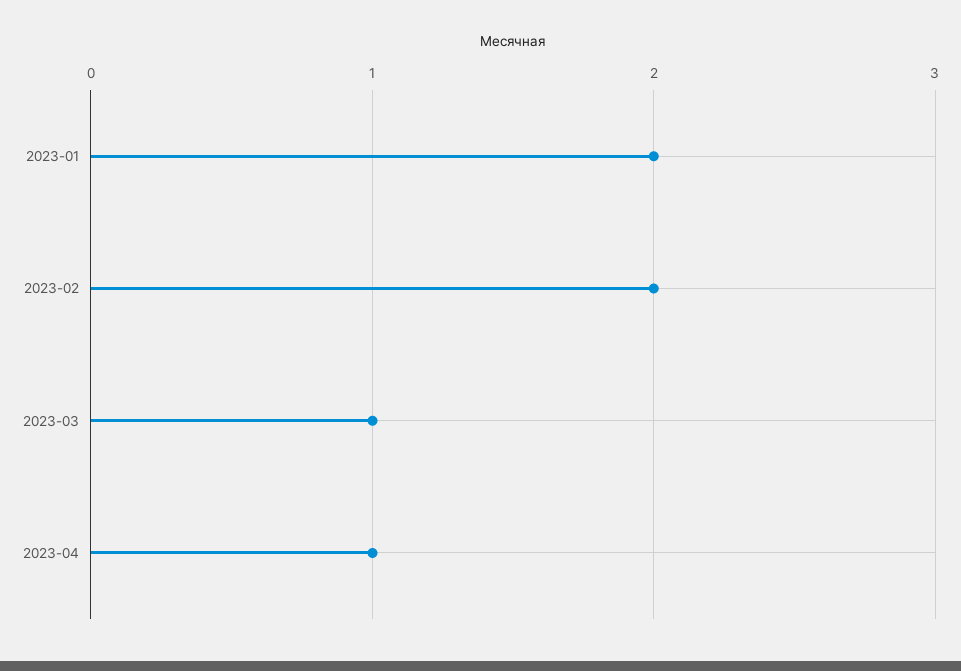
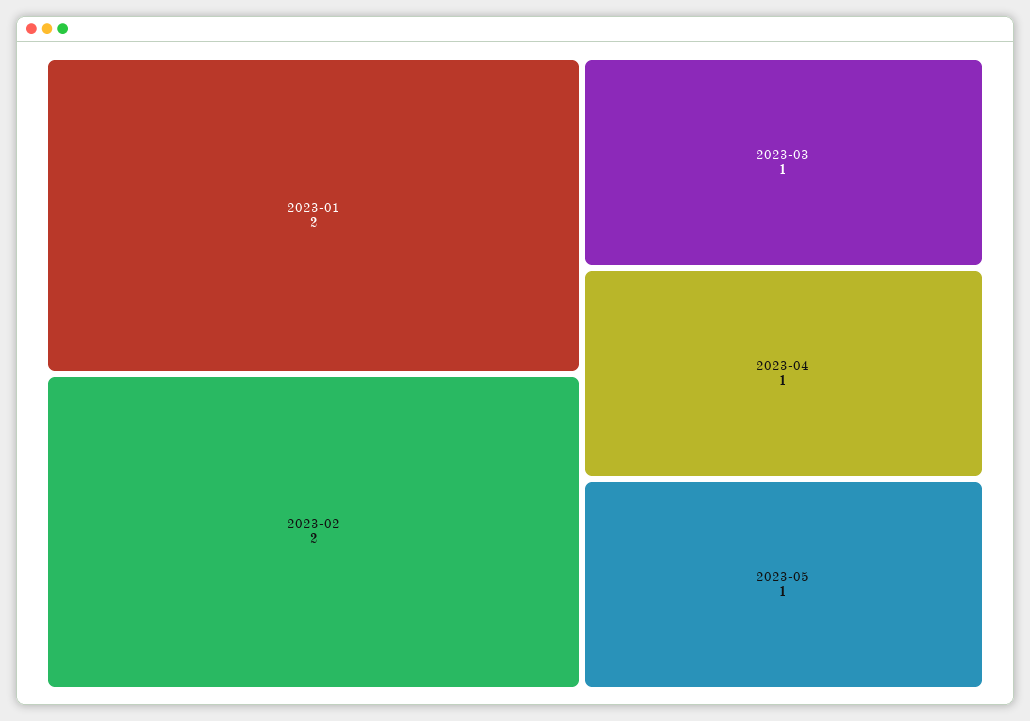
2023-05: none -> 1

